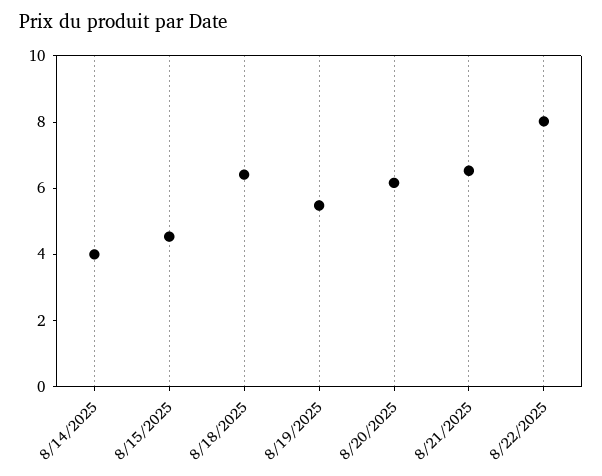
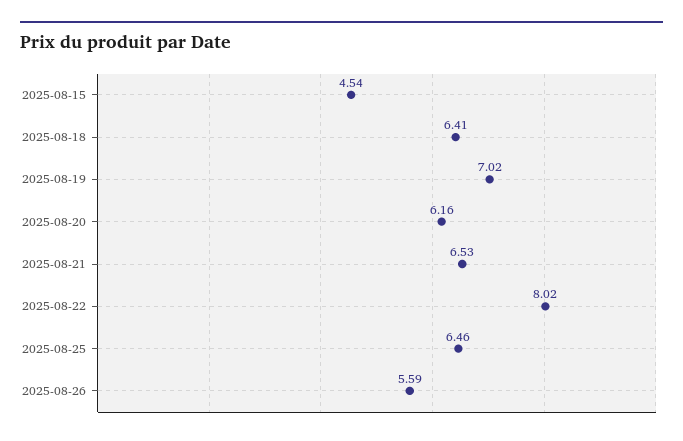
8/14/2025: 4 -> none
8/19/2025: 5.5 -> 7.02
2025-08-25: none -> 6.46
2025-08-26: none -> 5.59

